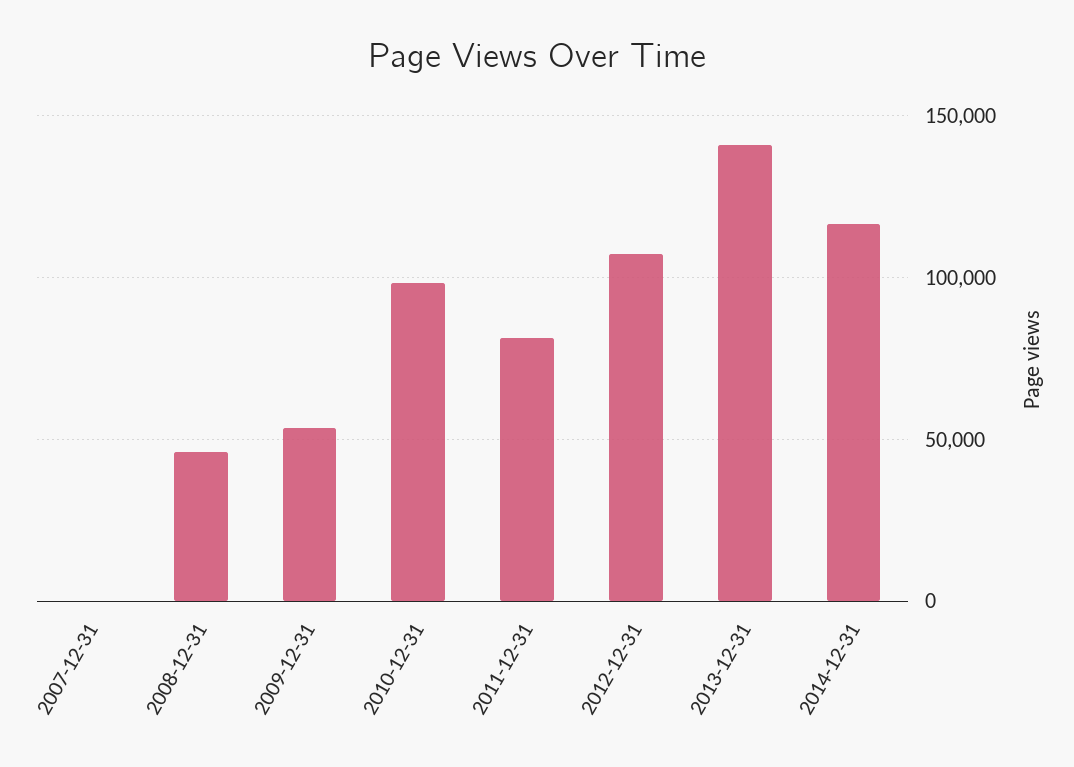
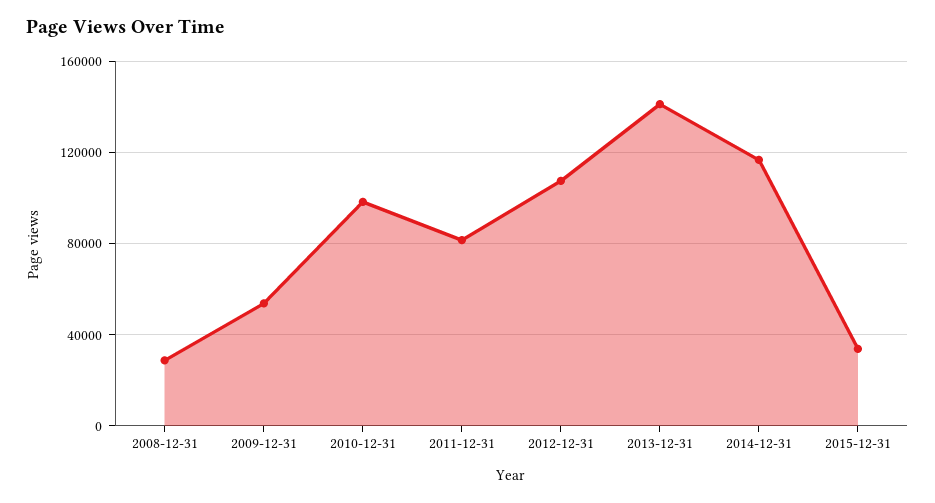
2007-12-31: 0 -> none
2008-12-31: 45000 -> 30000
2015-12-31: none -> 35000

